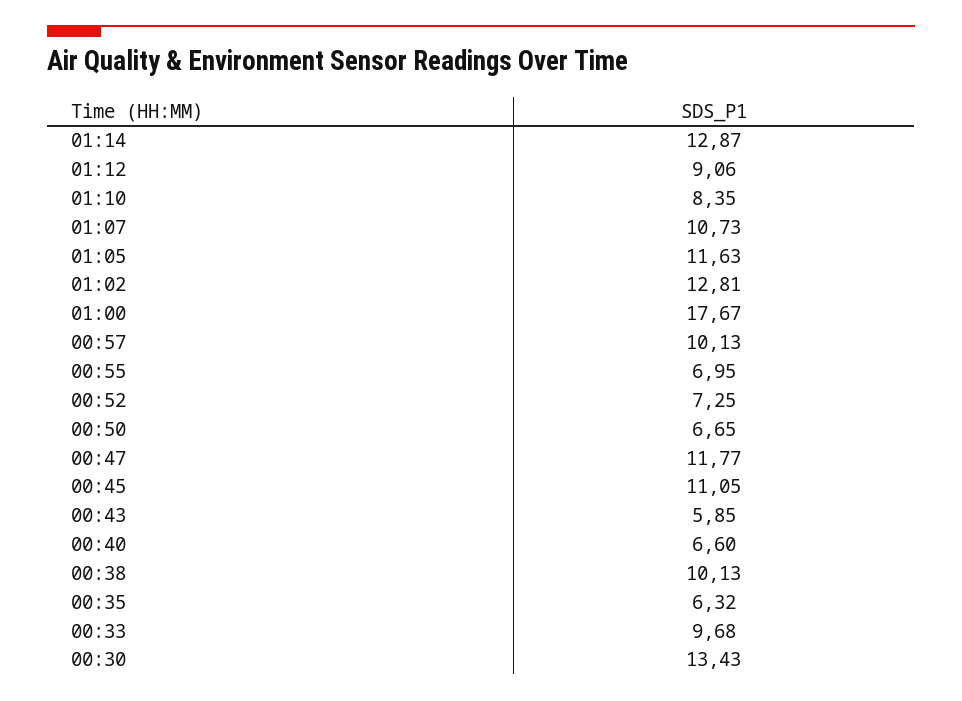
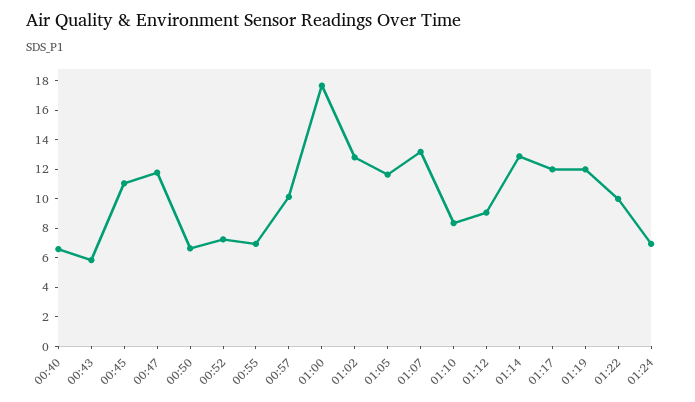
01:07: 10.73 -> 13
00:38: 10.13 -> none
00:35: 6.32 -> none
00:33: 9.68 -> none
00:30: 13.43 -> none
01:17: none -> 12
01:19: none -> 12
01:22: none -> 10
01:24: none -> 7

